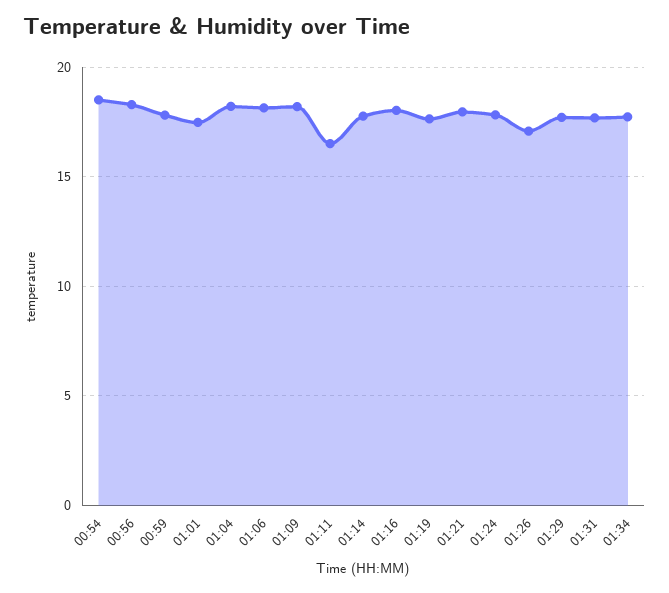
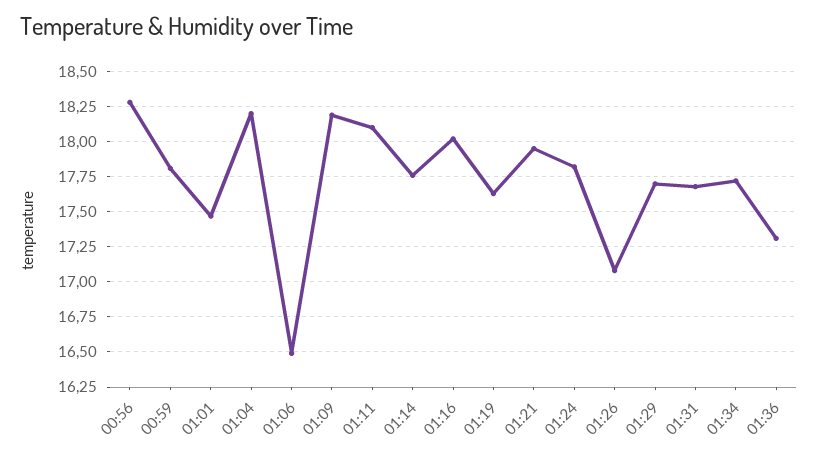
00:54: 18.5 -> none
01:06: 18 -> 16.5
01:11: 16.5 -> 18.1
01:36: none -> 17.3

